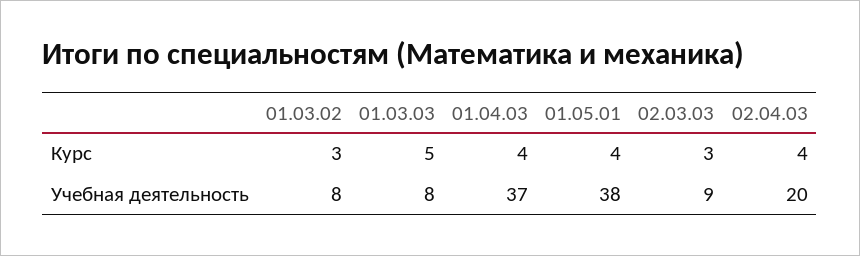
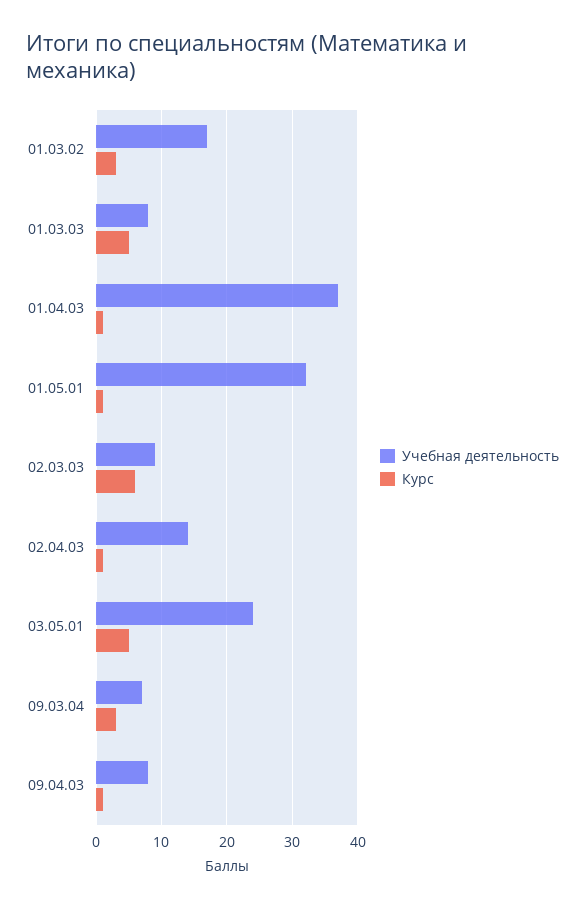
Курс, 01.04.03: 4 -> 1
Курс, 01.05.01: 4 -> 1
Курс, 02.03.03: 3 -> 6
Курс, 02.04.03: 4 -> 1
Учебная деятельность, 01.03.02: 8 -> 17
Учебная деятельность, 01.05.01: 38 -> 32
Учебная деятельность, 02.04.03: 20 -> 14
Учебная деятельность, 03.05.01: none -> 24
Курс, 03.05.01: none -> 5
Учебная деятельность, 09.03.04: none -> 7
Курс, 09.03.04: none -> 3
Учебная деятельность, 09.04.03: none -> 8
Курс, 09.04.03: none -> 1

